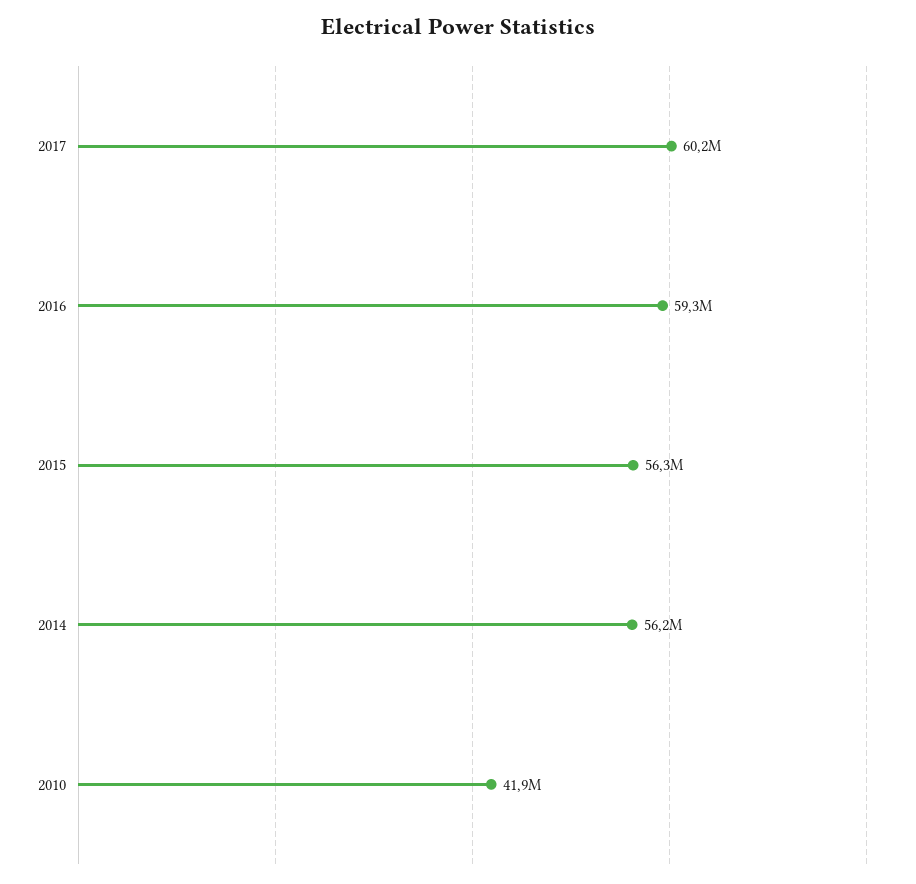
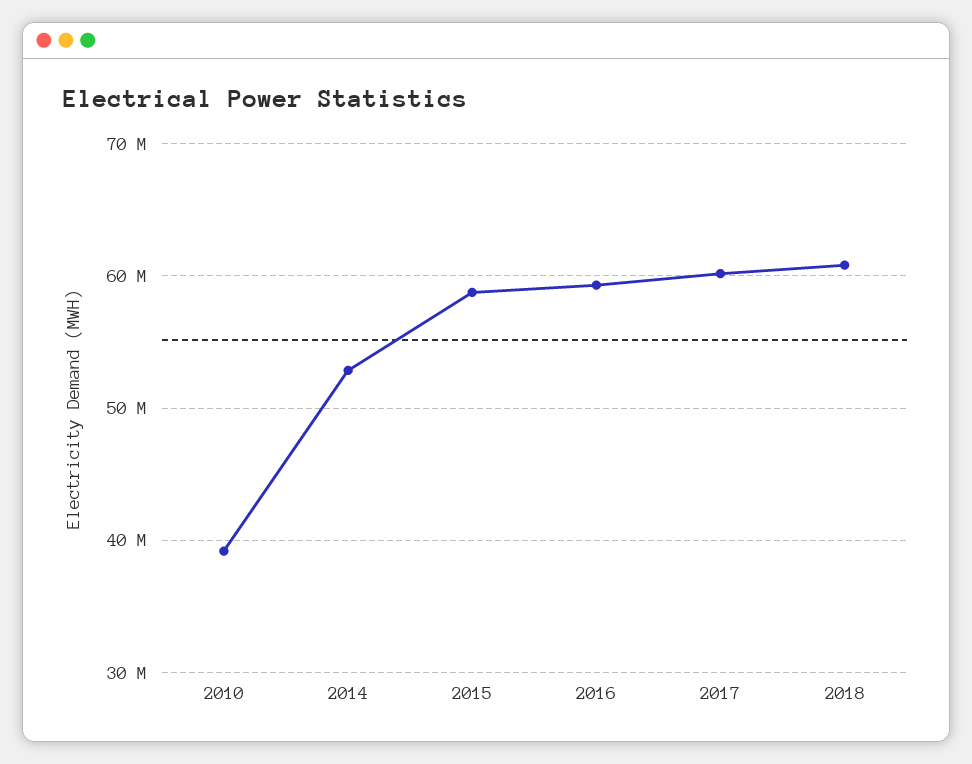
2015: 56300000 -> 59000000
2014: 56200000 -> 53000000
2010: 41900000 -> 39000000
2018: none -> 61000000

